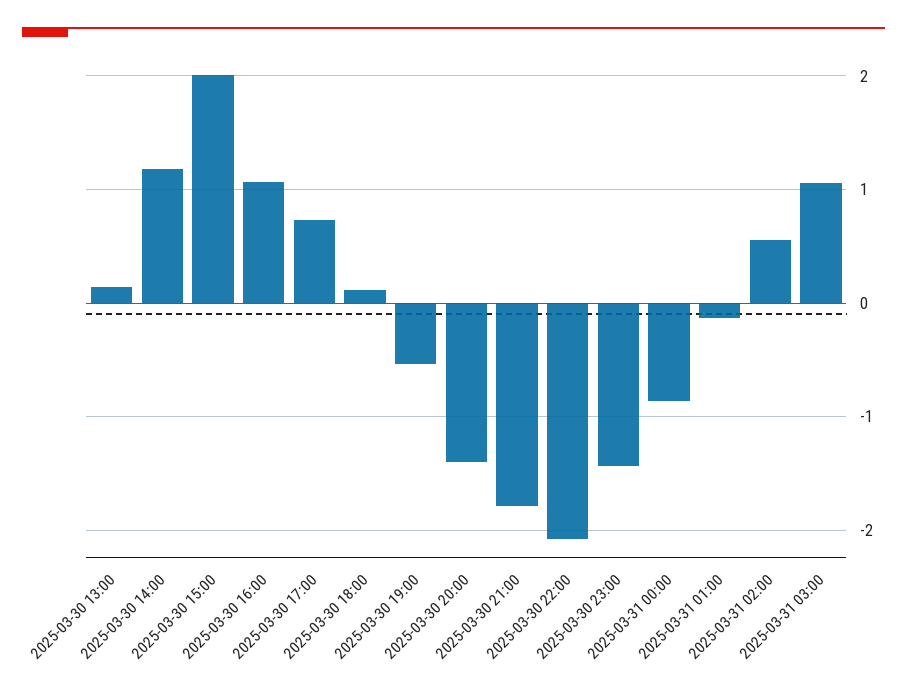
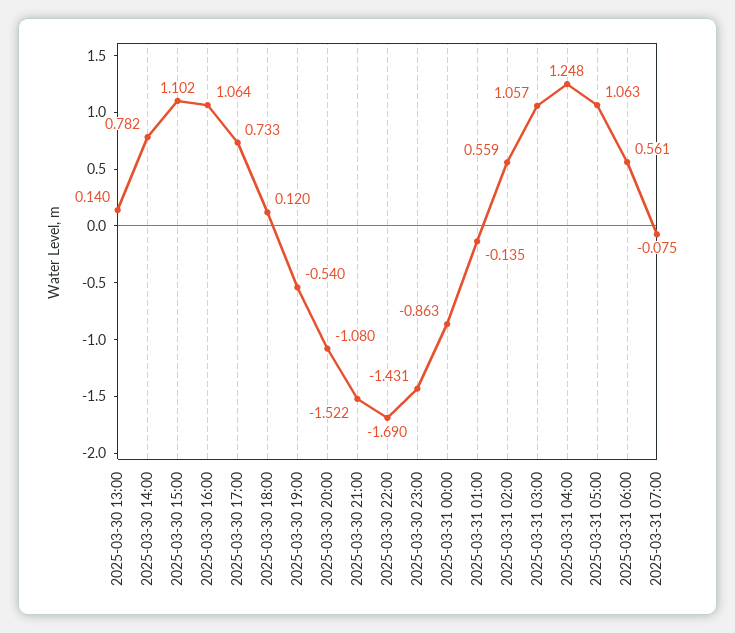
2025-03-30 14:00: 1.2 -> 0.782
2025-03-30 15:00: 2 -> 1.102
2025-03-30 20:00: -1.4 -> -1.08
2025-03-30 21:00: -1.8 -> -1.522
2025-03-30 22:00: -2.1 -> -1.69
2025-03-31 04:00: none -> 1.248
2025-03-31 05:00: none -> 1.063
2025-03-31 06:00: none -> 0.561
2025-03-31 07:00: none -> -0.075

